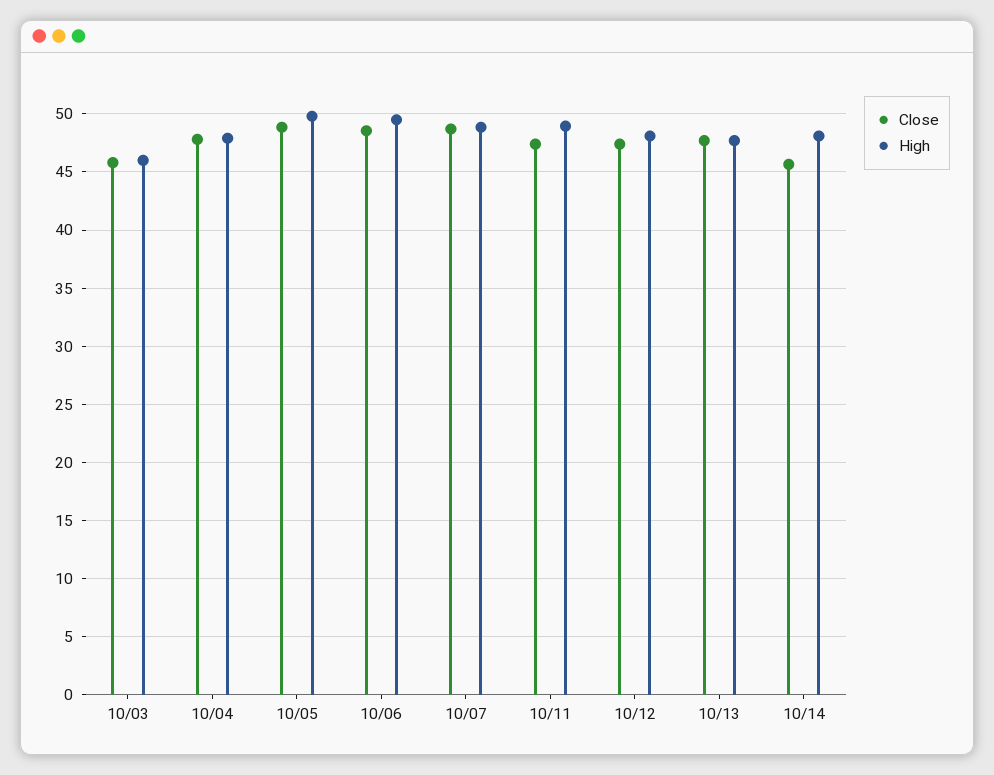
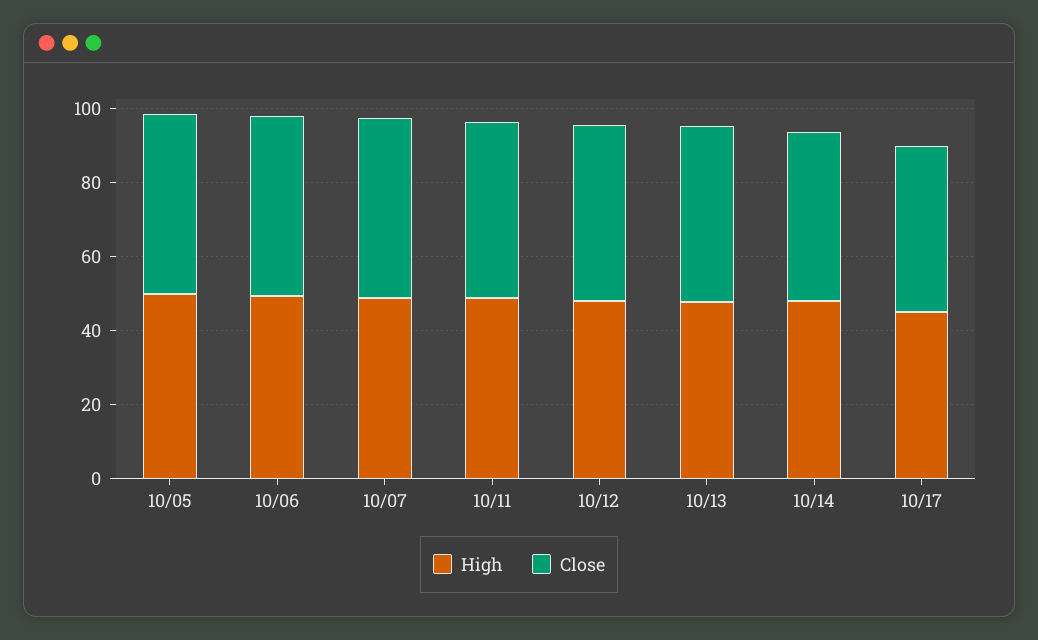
Close, 10/03: 46 -> none
High, 10/03: 46 -> none
Close, 10/04: 48 -> none
High, 10/04: 48 -> none
High, 10/17: none -> 45
Close, 10/17: none -> 45

